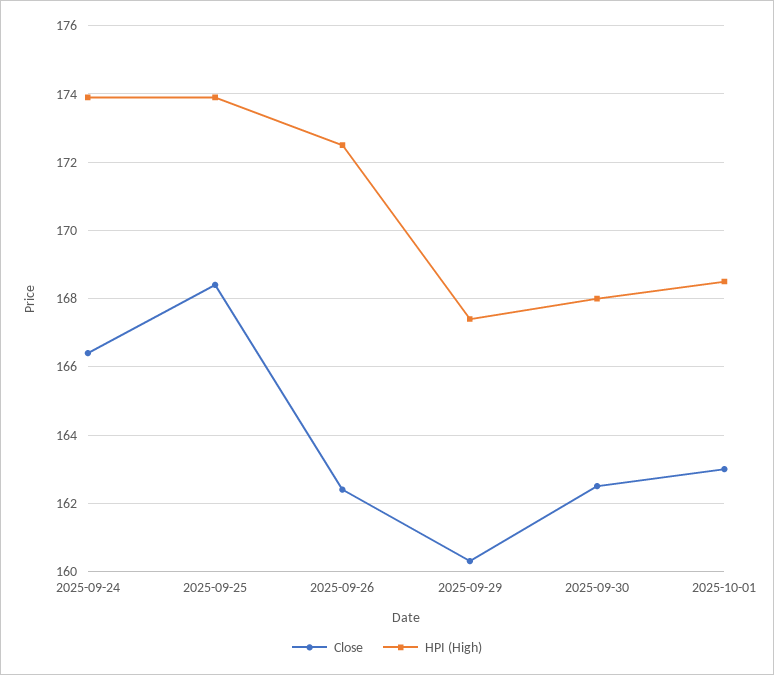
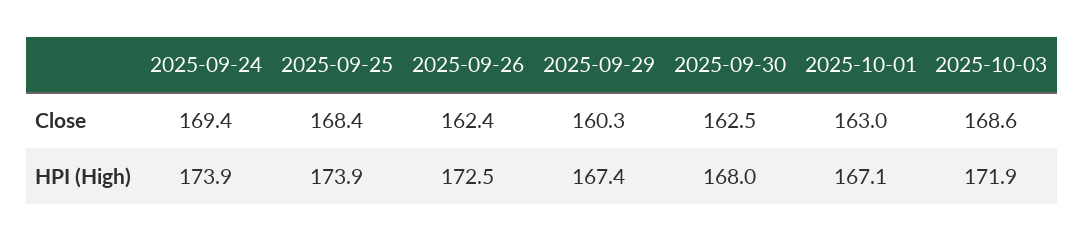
Close, 2025-09-24: 166.5 -> 169.4
HPI (High), 2025-10-01: 168.5 -> 167.1
Close, 2025-10-03: none -> 168.6
HPI (High), 2025-10-03: none -> 171.9

